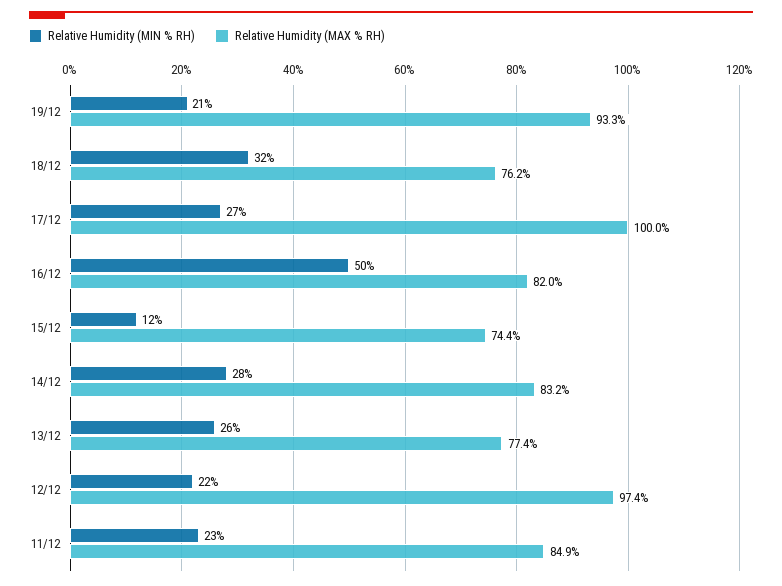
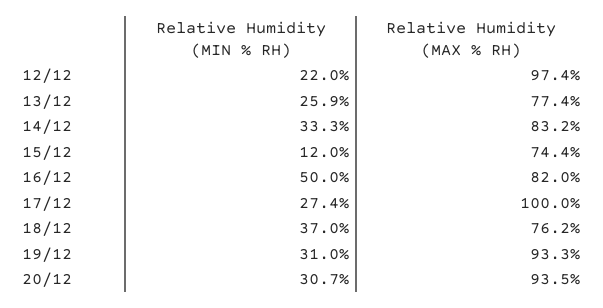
Relative Humidity (MIN % RH), 19/12: 21 -> 31
Relative Humidity (MIN % RH), 18/12: 32 -> 37
Relative Humidity (MIN % RH), 14/12: 28 -> 33.3
Relative Humidity (MIN % RH), 11/12: 23 -> none
Relative Humidity (MAX % RH), 11/12: 84.9 -> none
Relative Humidity (MIN % RH), 20/12: none -> 30.7
Relative Humidity (MAX % RH), 20/12: none -> 93.5

